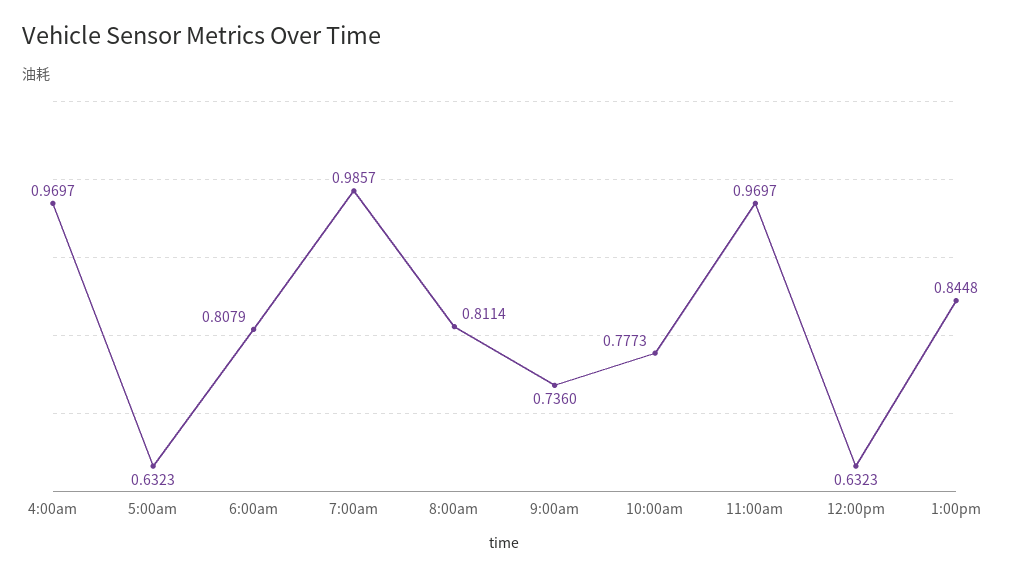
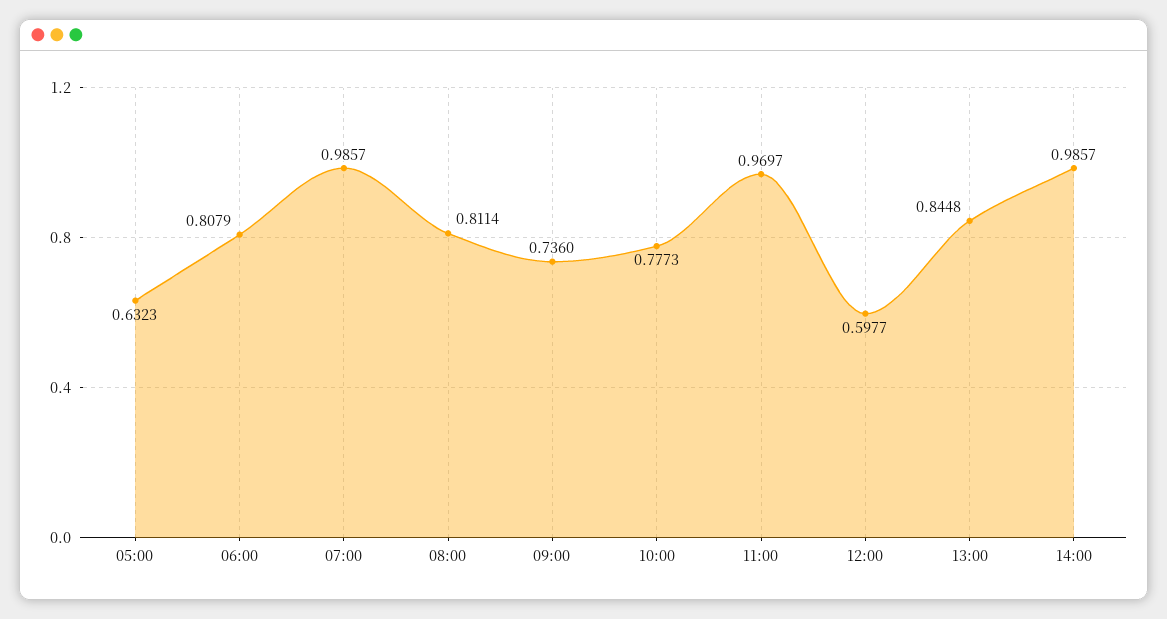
4:00am: 0.9697 -> none
12:00pm: 0.6323 -> 0.5977
14:00: none -> 0.9857

